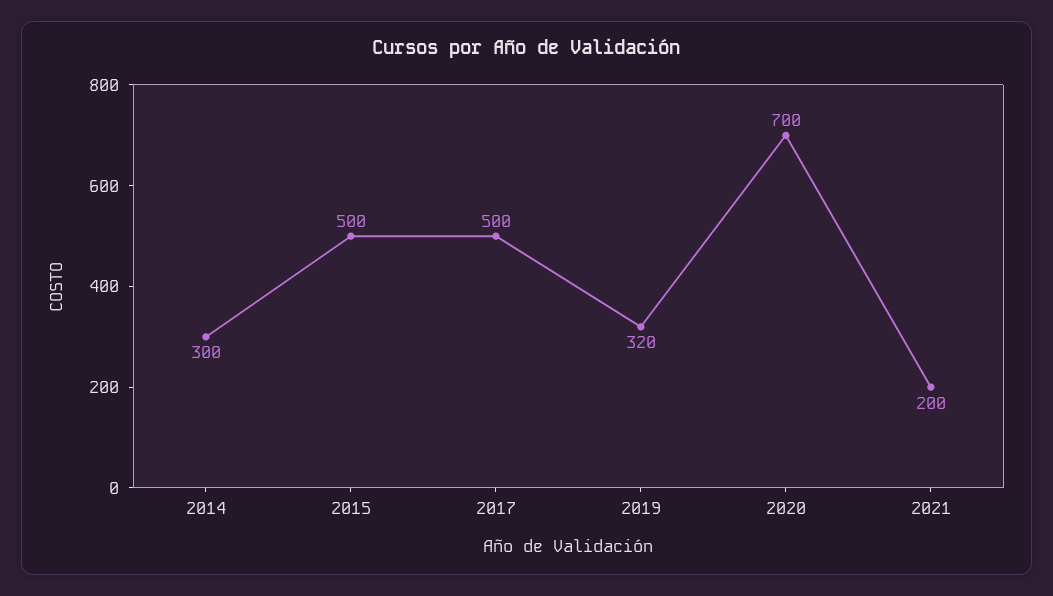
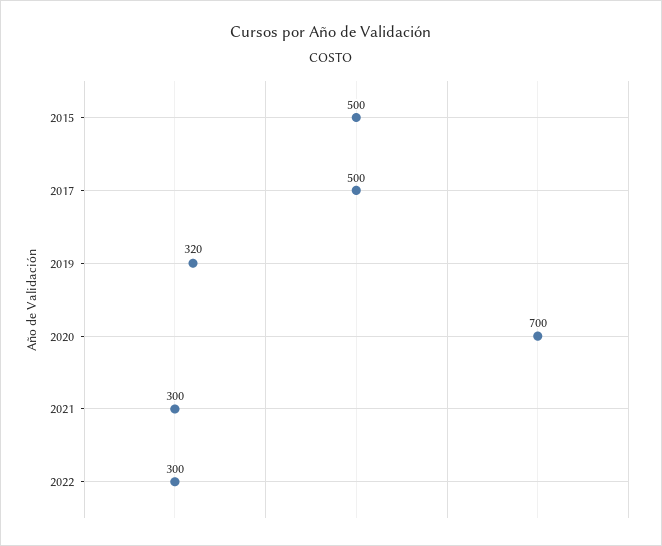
2014: 300 -> none
2021: 200 -> 300
2022: none -> 300

